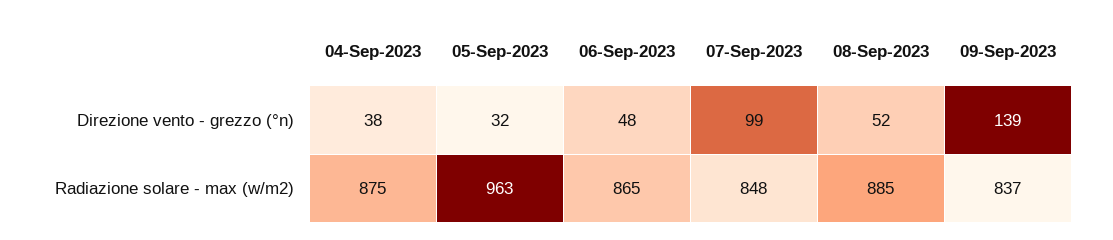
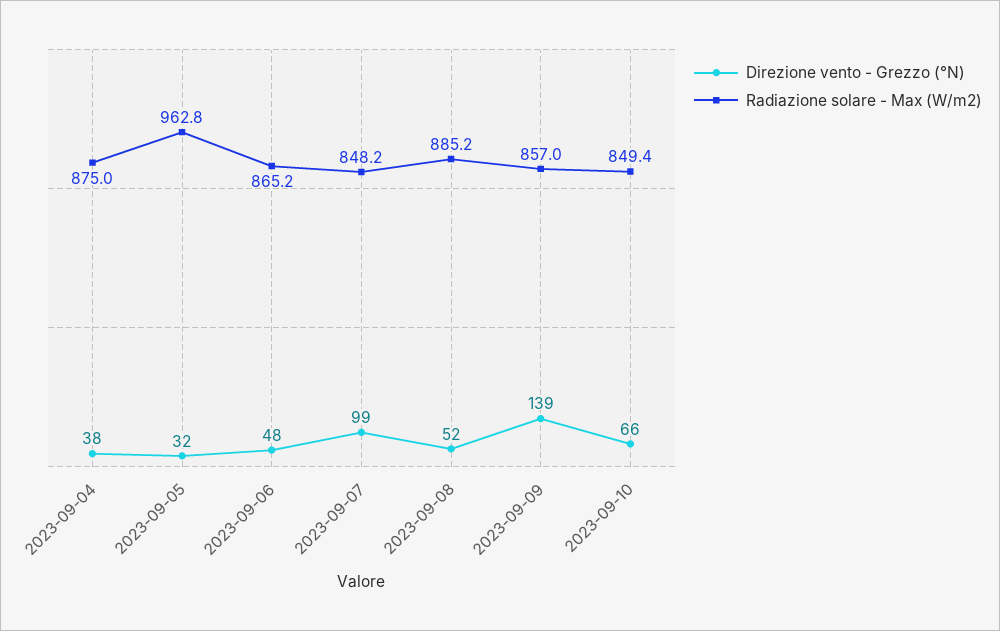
Radiazione solare - max (w/m2), 09-Sep-2023: 837 -> 857
Direzione vento - grezzo (°n), 2023-09-10: none -> 66
Radiazione solare - max (w/m2), 2023-09-10: none -> 849.4

